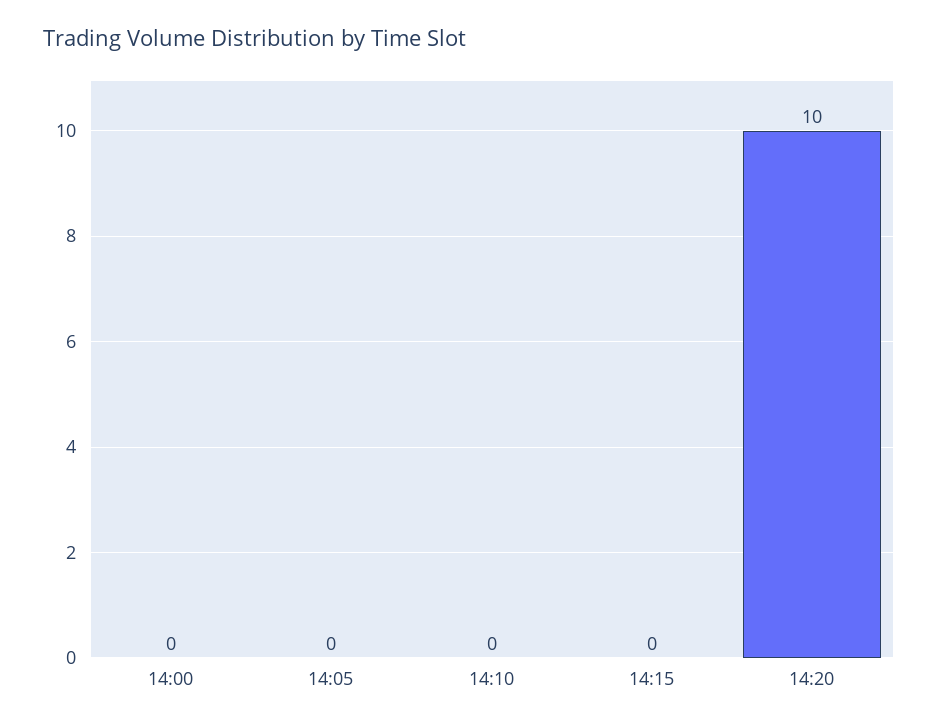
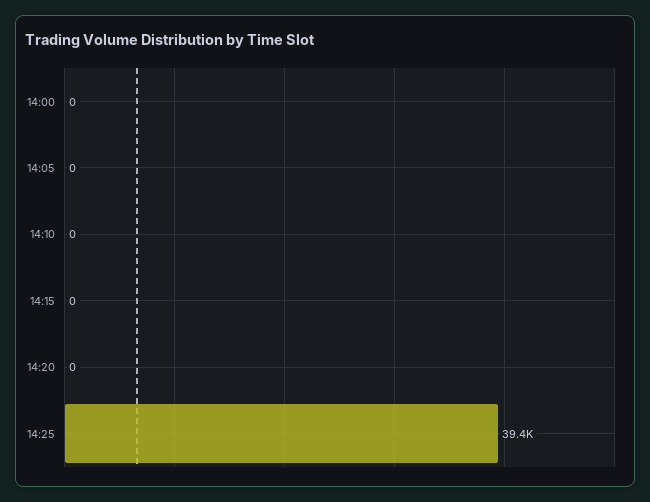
14:20: 10 -> 0
14:25: none -> 39400

